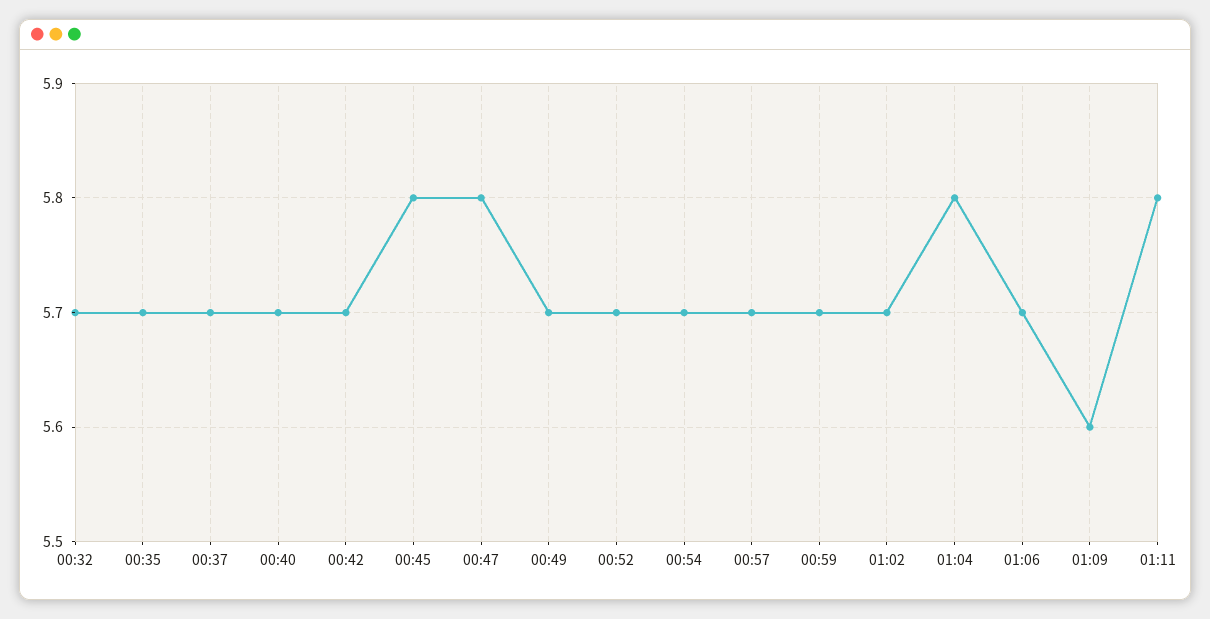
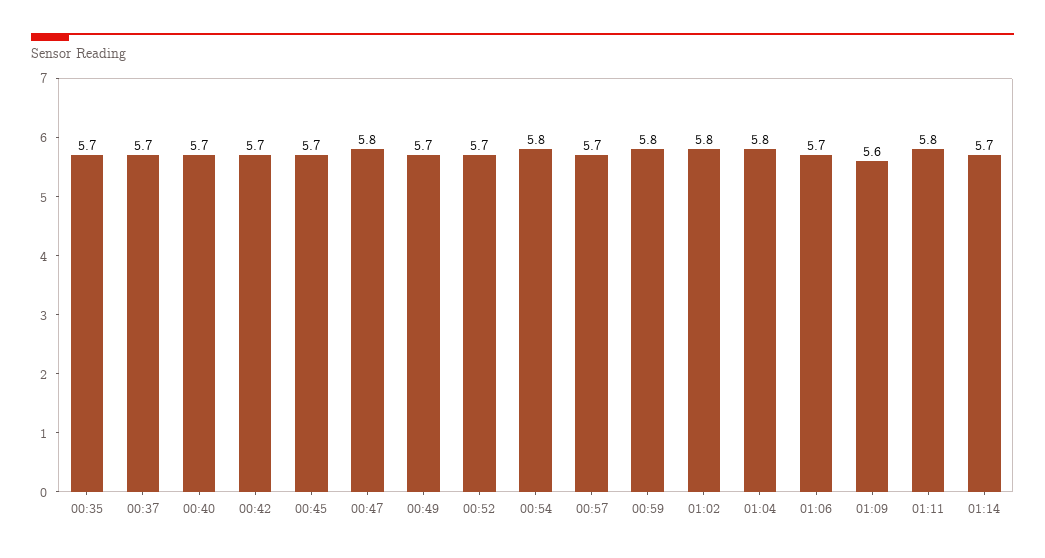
00:32: 5.7 -> none
00:45: 5.8 -> 5.7
00:54: 5.7 -> 5.8
00:59: 5.7 -> 5.8
01:02: 5.7 -> 5.8
01:14: none -> 5.7

